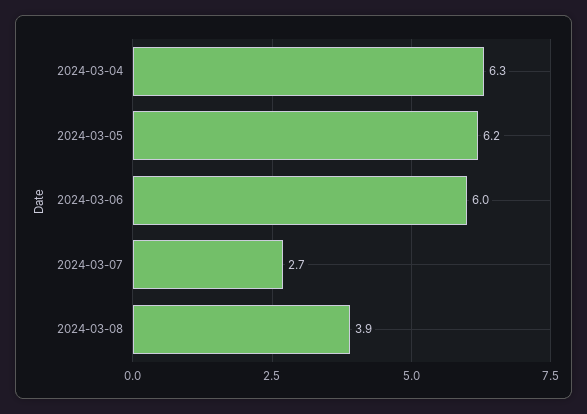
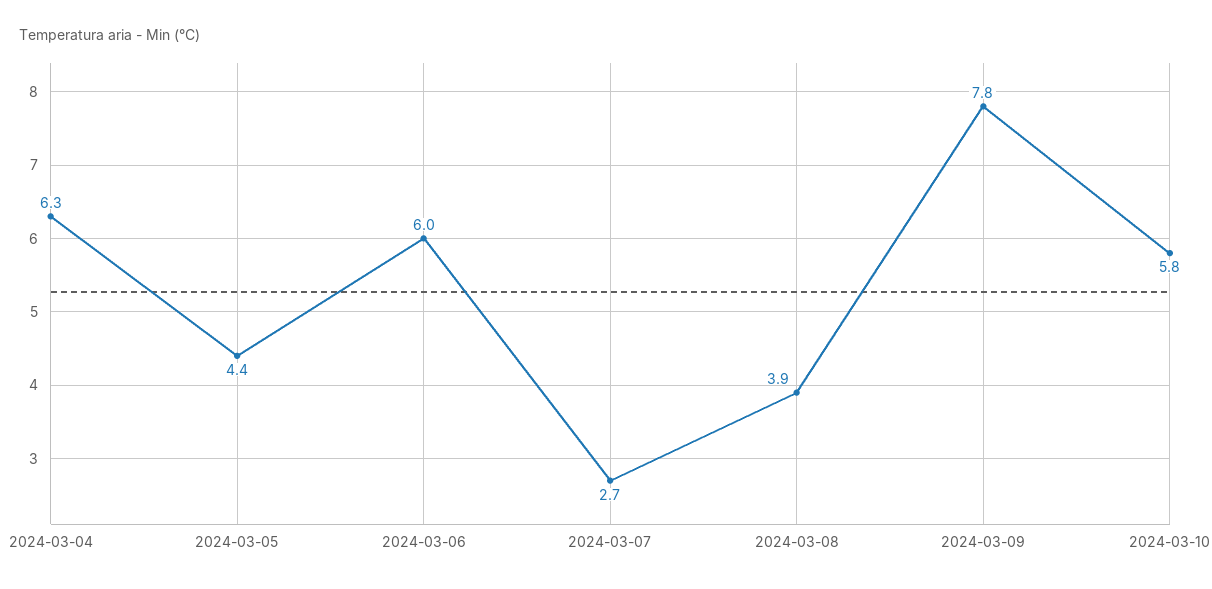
2024-03-05: 6.2 -> 4.4
2024-03-09: none -> 7.8
2024-03-10: none -> 5.8

